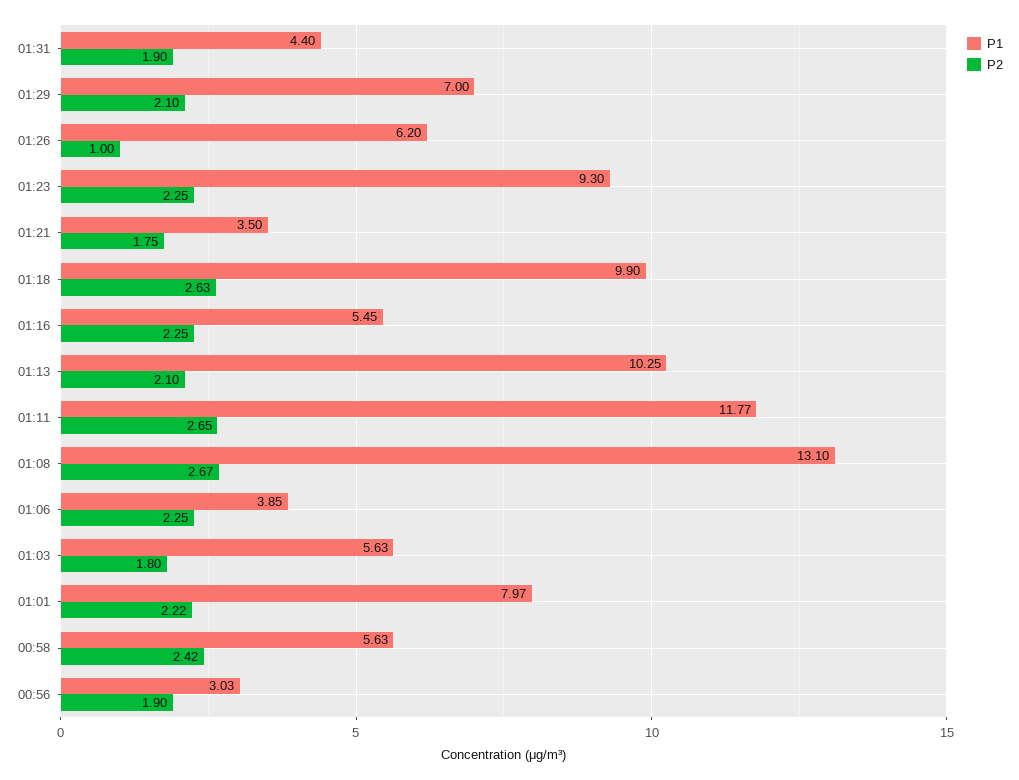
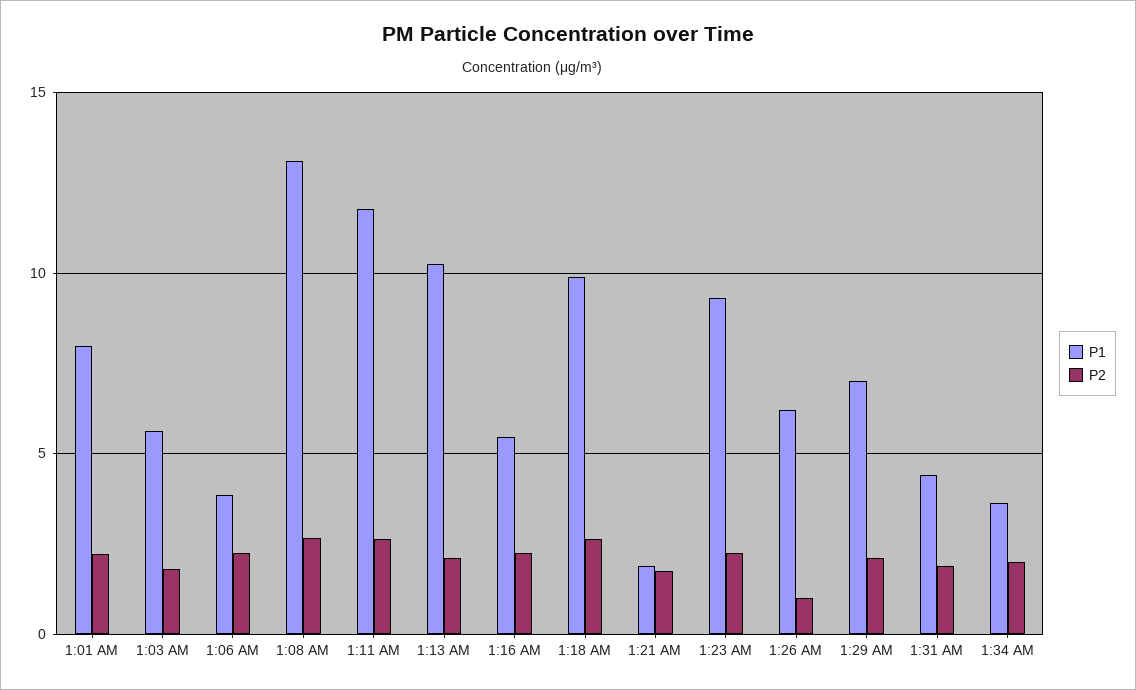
P1, 01:21: 3.5 -> 2
P1, 00:58: 5.63 -> none
P2, 00:58: 2.42 -> none
P1, 00:56: 3.03 -> none
P2, 00:56: 1.9 -> none
P1, 1:34 AM: none -> 3.5
P2, 1:34 AM: none -> 2

